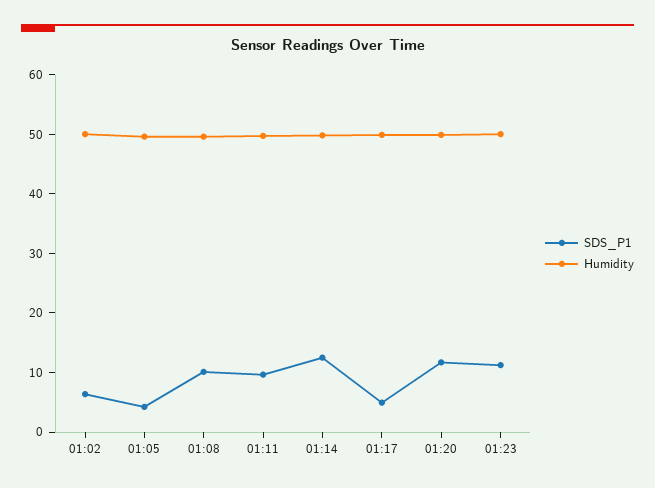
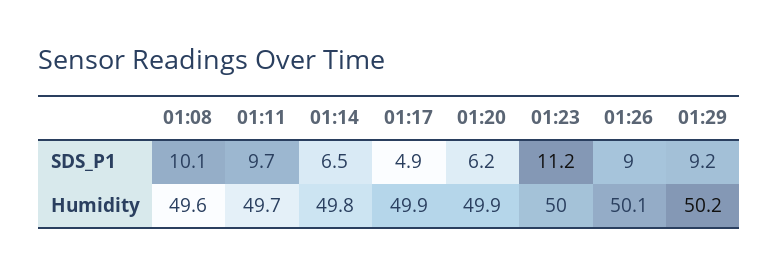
SDS_P1, 01:02: 6 -> none
Humidity, 01:02: 50 -> none
SDS_P1, 01:05: 4 -> none
Humidity, 01:05: 50 -> none
SDS_P1, 01:14: 12 -> 6.5
SDS_P1, 01:20: 12 -> 6.2
SDS_P1, 01:26: none -> 9
SDS_P1, 01:29: none -> 9.2
Humidity, 01:26: none -> 50.1
Humidity, 01:29: none -> 50.2

